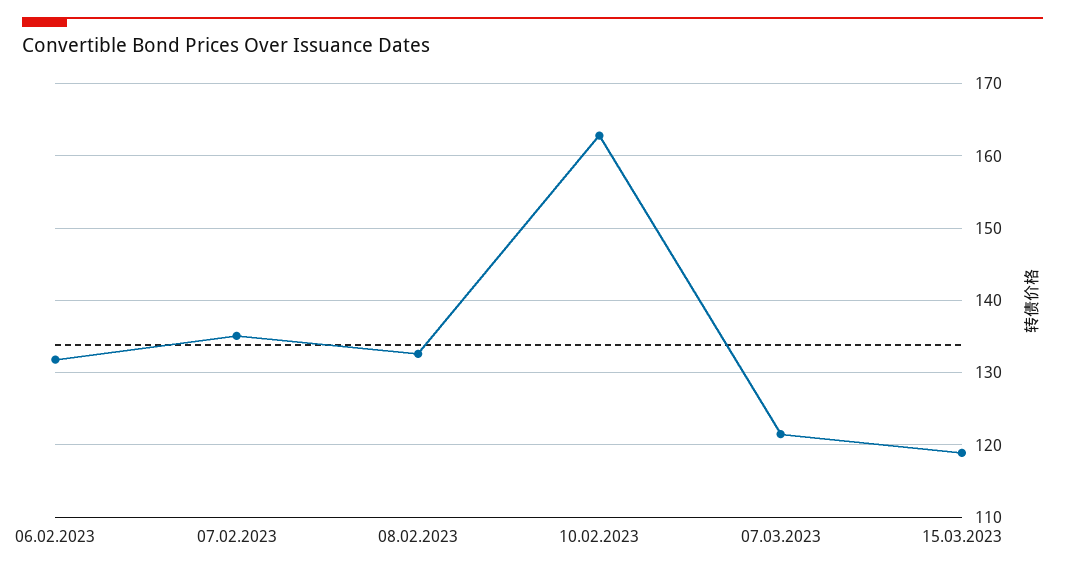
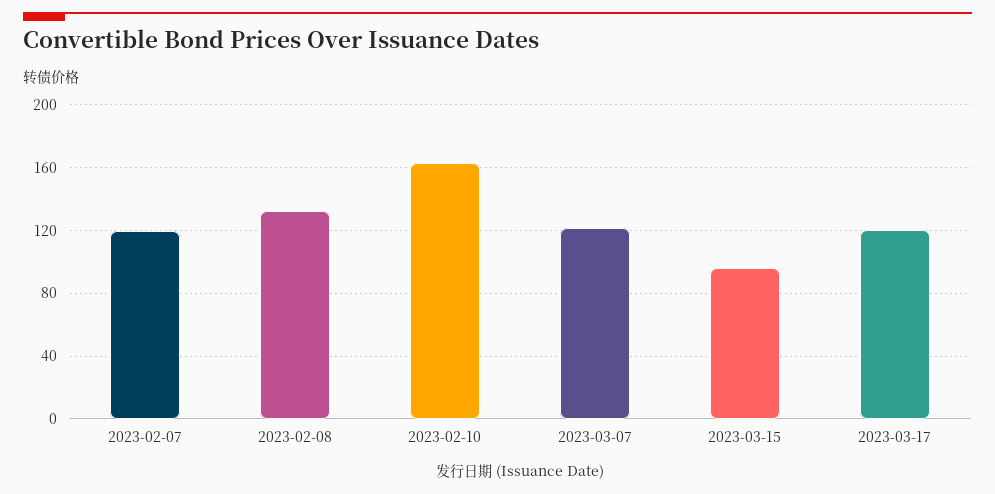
06.02.2023: 132 -> none
07.02.2023: 135 -> 120
15.03.2023: 119 -> 95
2023-03-17: none -> 120

